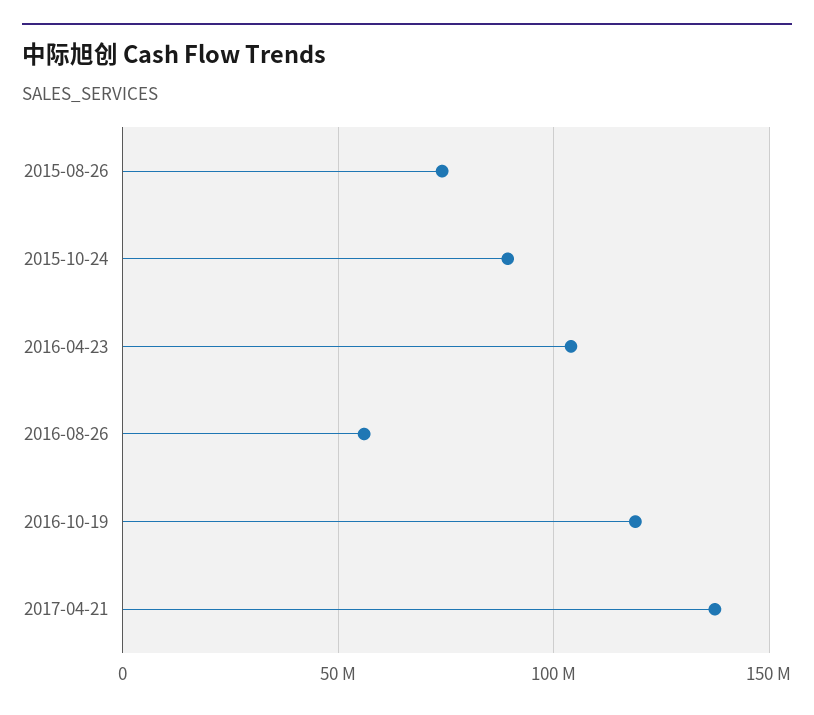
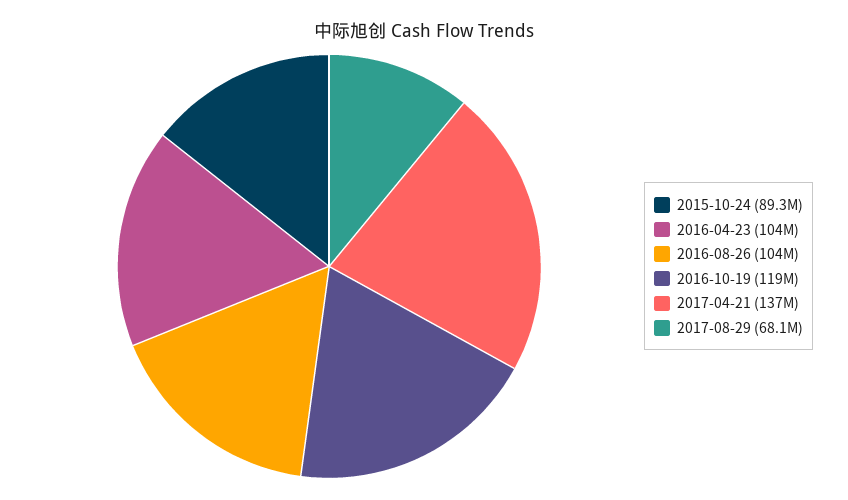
2015-08-26: 75000000 -> none
2016-08-26: 55000000 -> 104000000
2017-08-29: none -> 68100000

